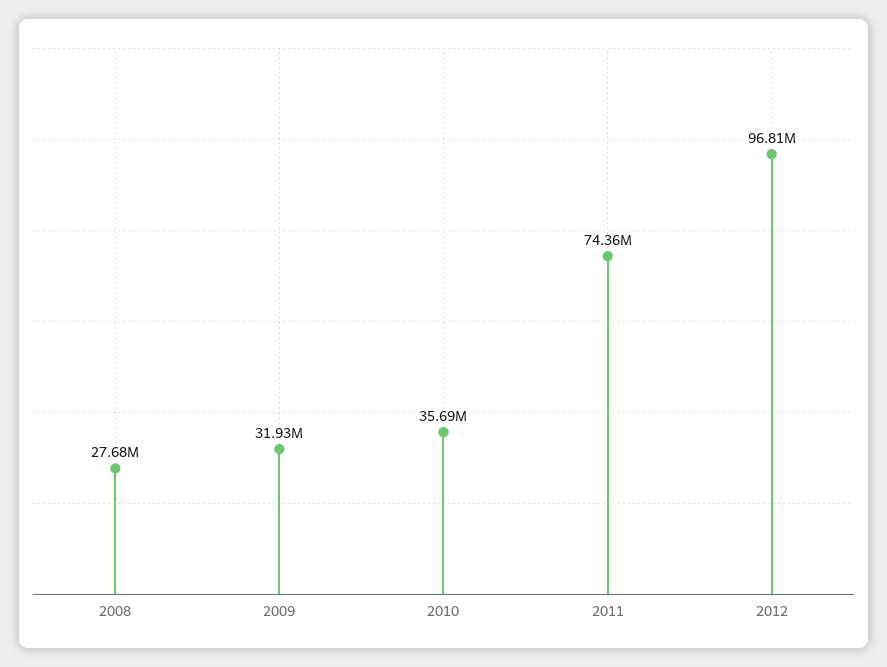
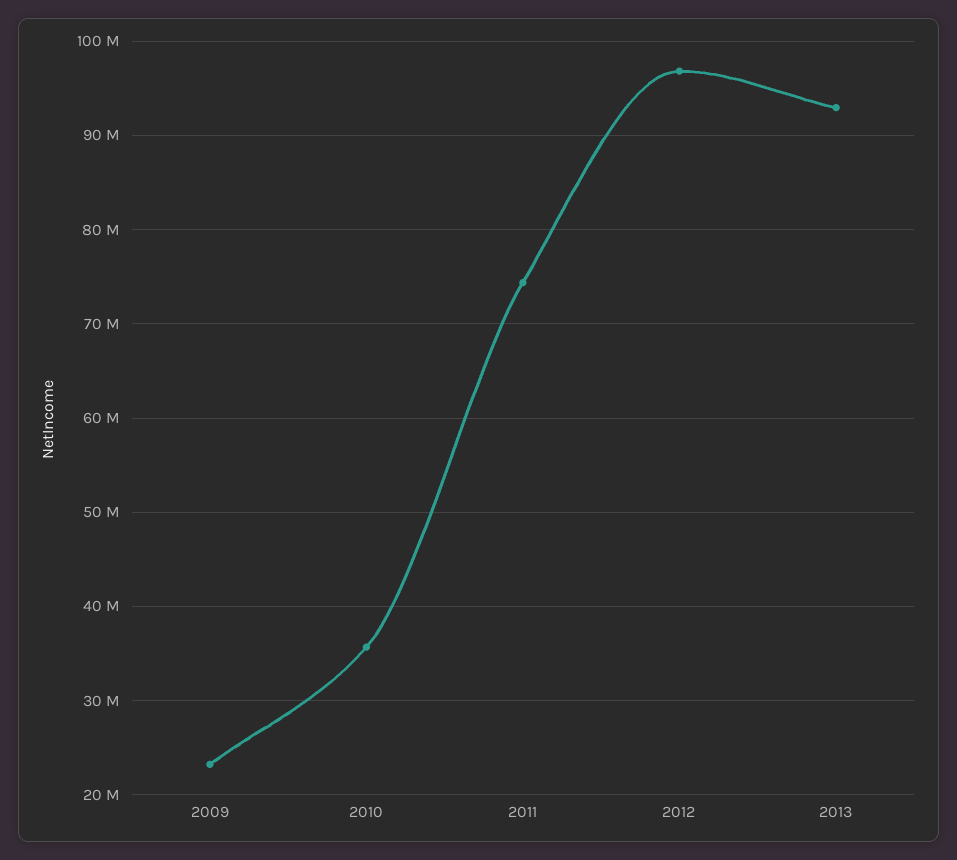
2008: 27680000 -> none
2009: 31930000 -> 23000000
2013: none -> 93000000

